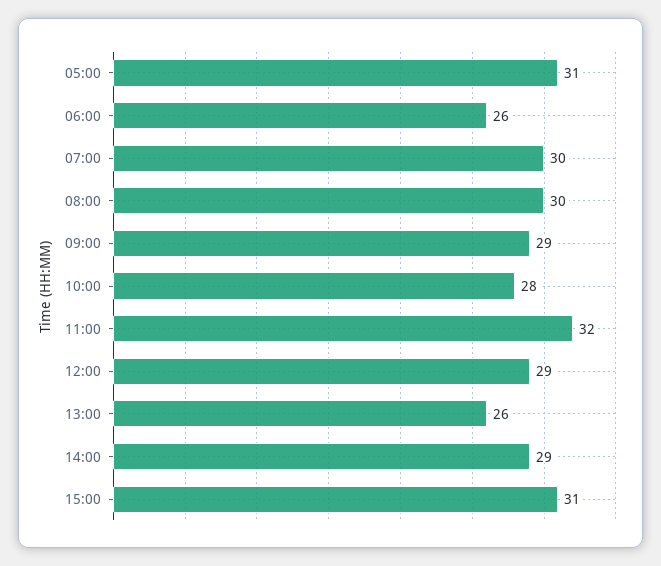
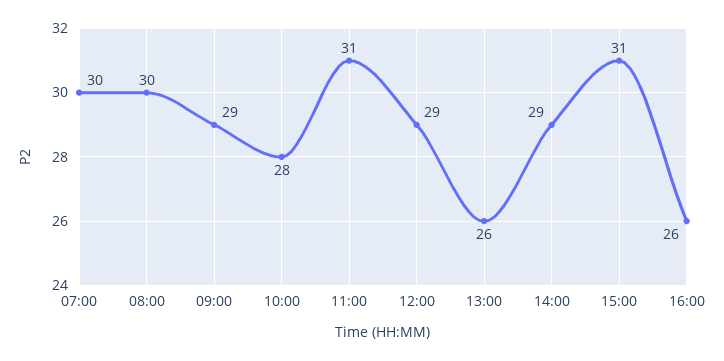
05:00: 31 -> none
06:00: 26 -> none
11:00: 32 -> 31
16:00: none -> 26

